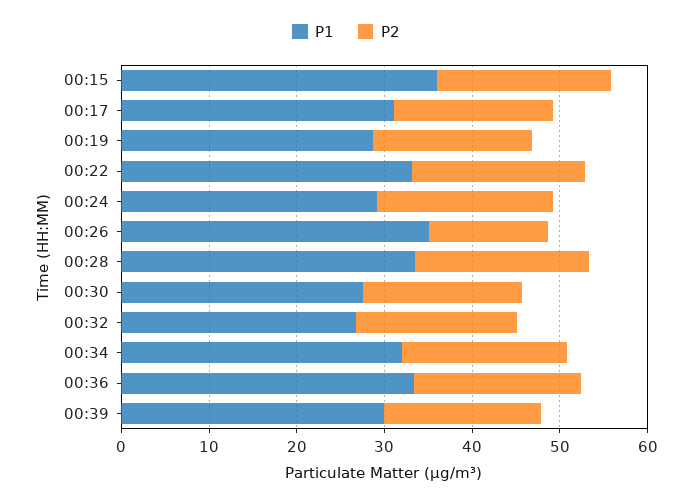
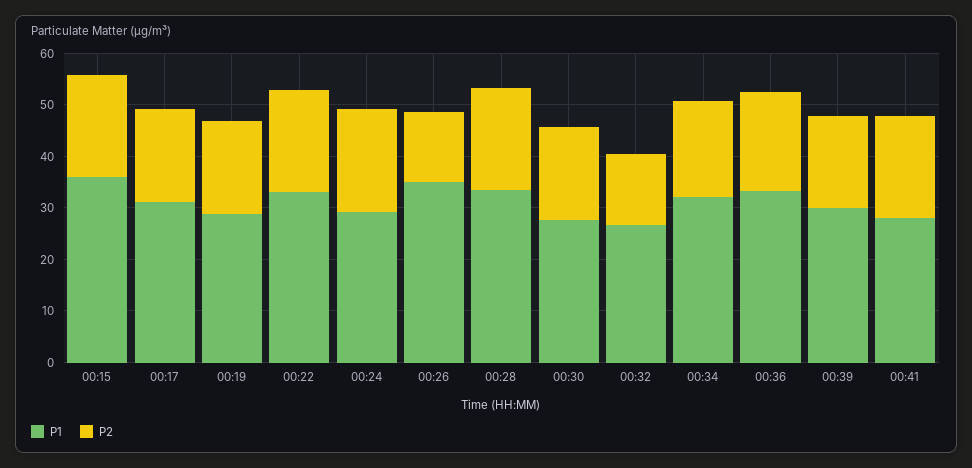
P2, 00:32: 18 -> 14
P1, 00:41: none -> 28
P2, 00:41: none -> 20

